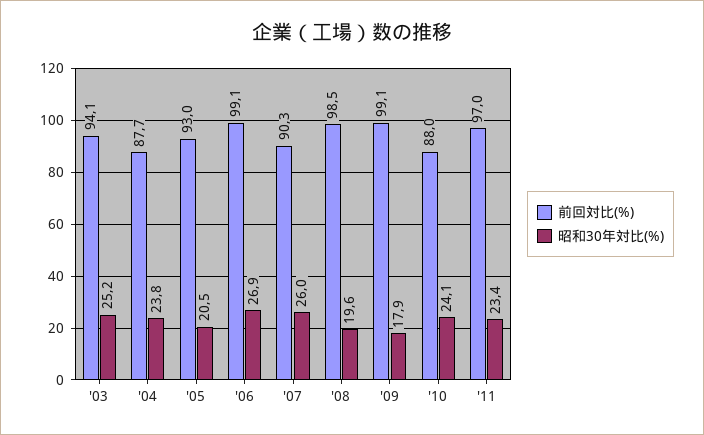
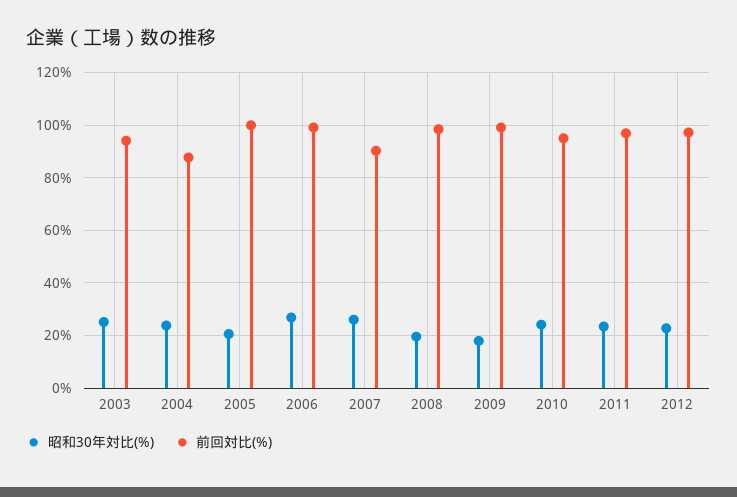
前回対比(%), '05: 93 -> 100
前回対比(%), '10: 88 -> 95
昭和30年対比(%), 2012: none -> 22.5
前回対比(%), 2012: none -> 97.5

